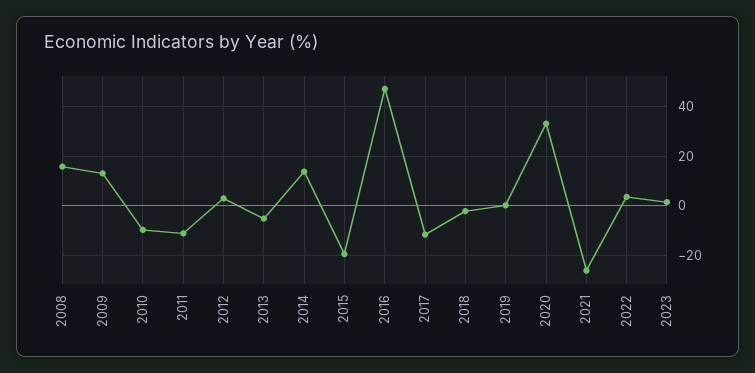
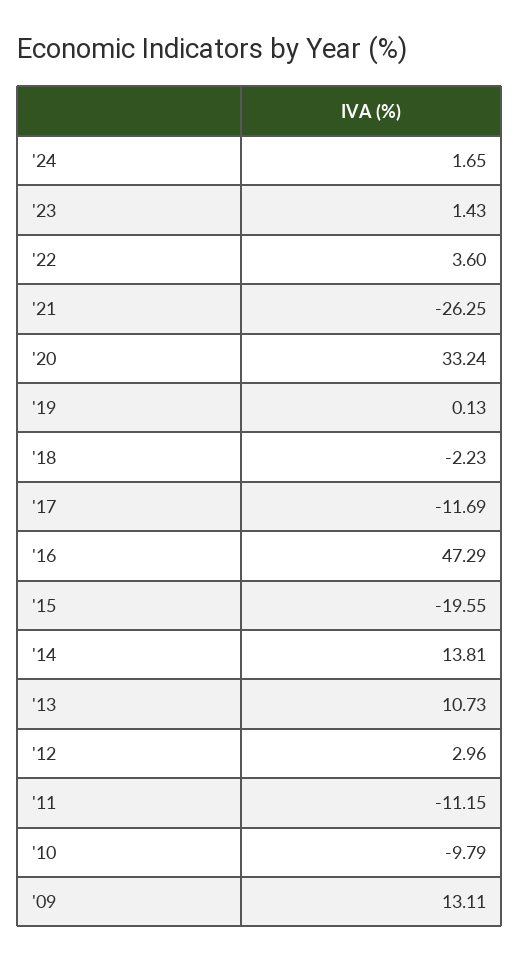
2008: 15 -> none
2013: -5 -> 10.73
'24: none -> 1.65

